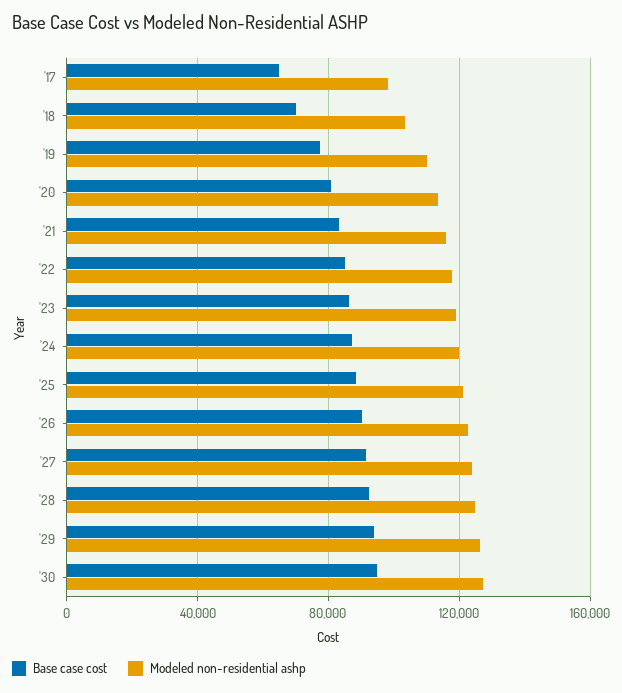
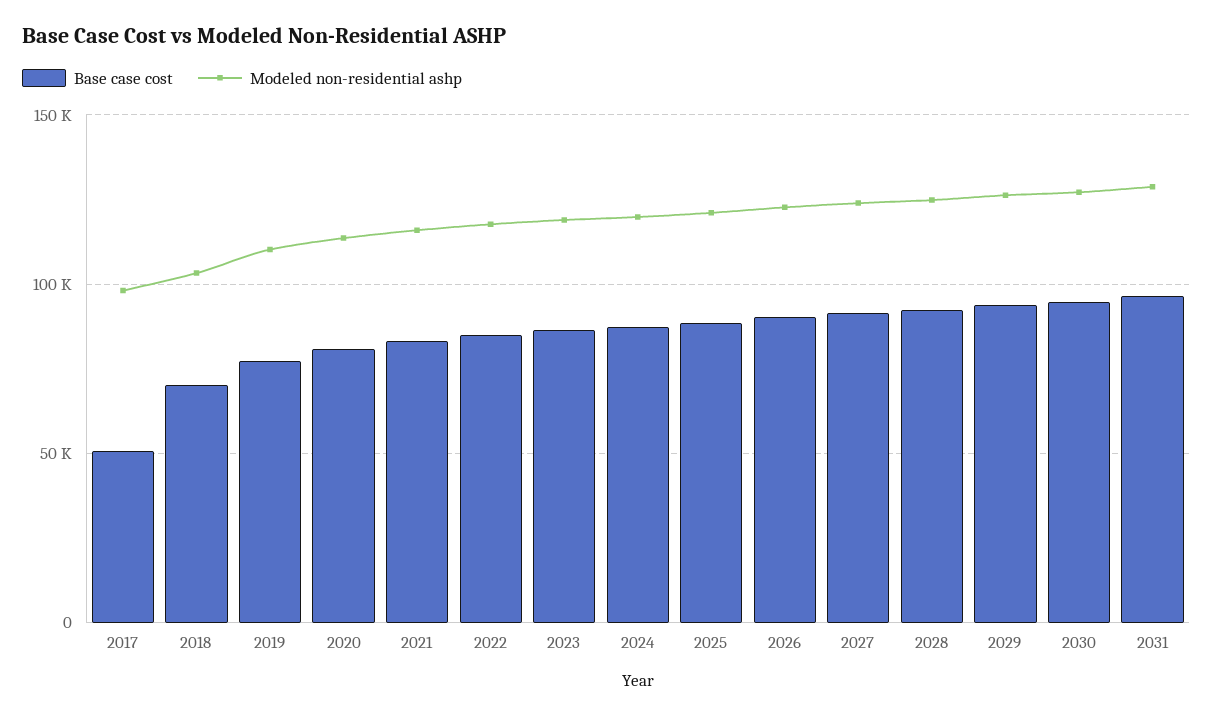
Base case cost, '17: 65000 -> 50000
Base case cost, 2031: none -> 95000
Modeled non-residential ashp, 2031: none -> 130000

